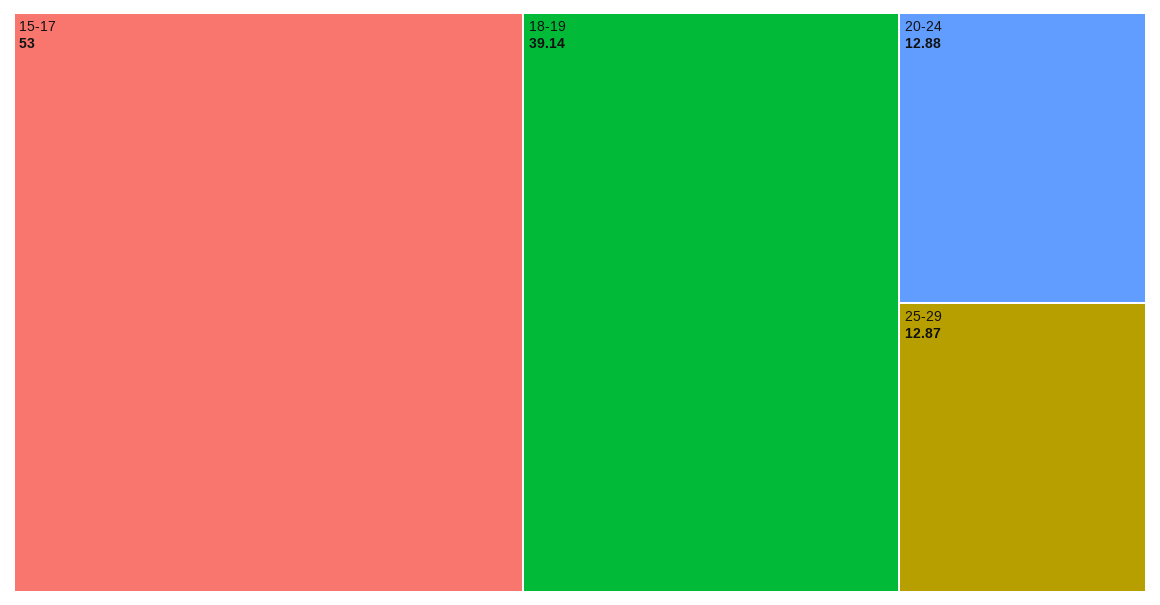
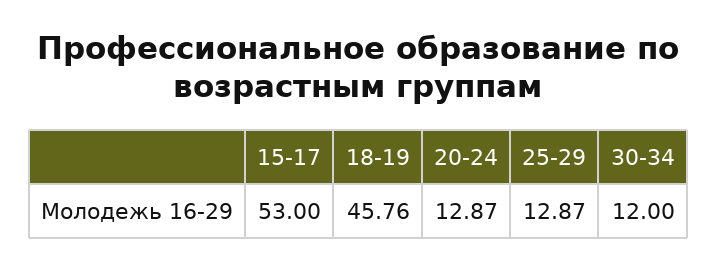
18-19: 39.14 -> 45.76
20-24: 12.88 -> 12.87
30-34: none -> 12

